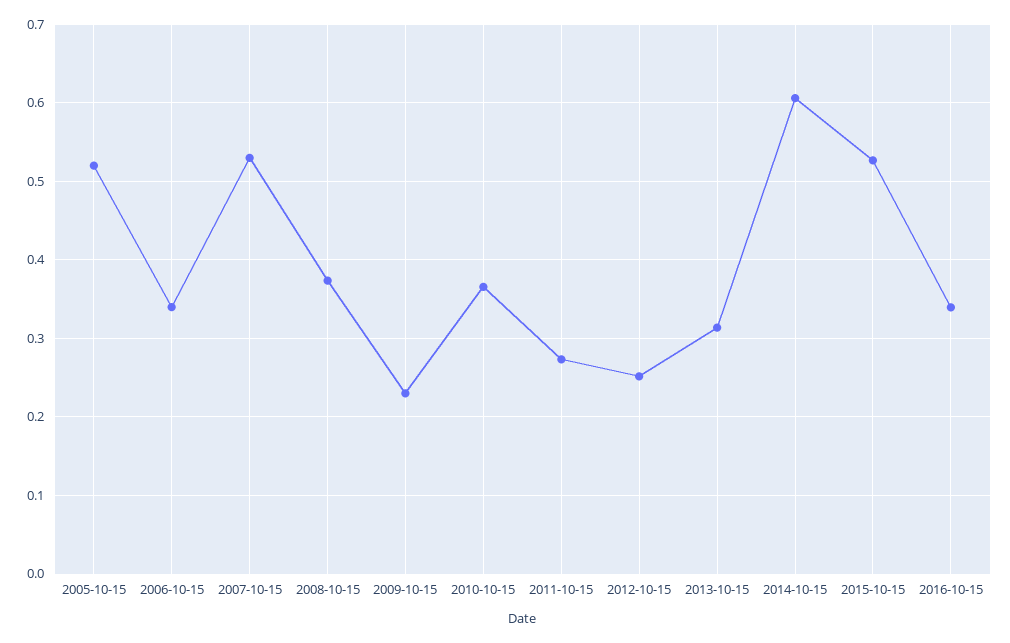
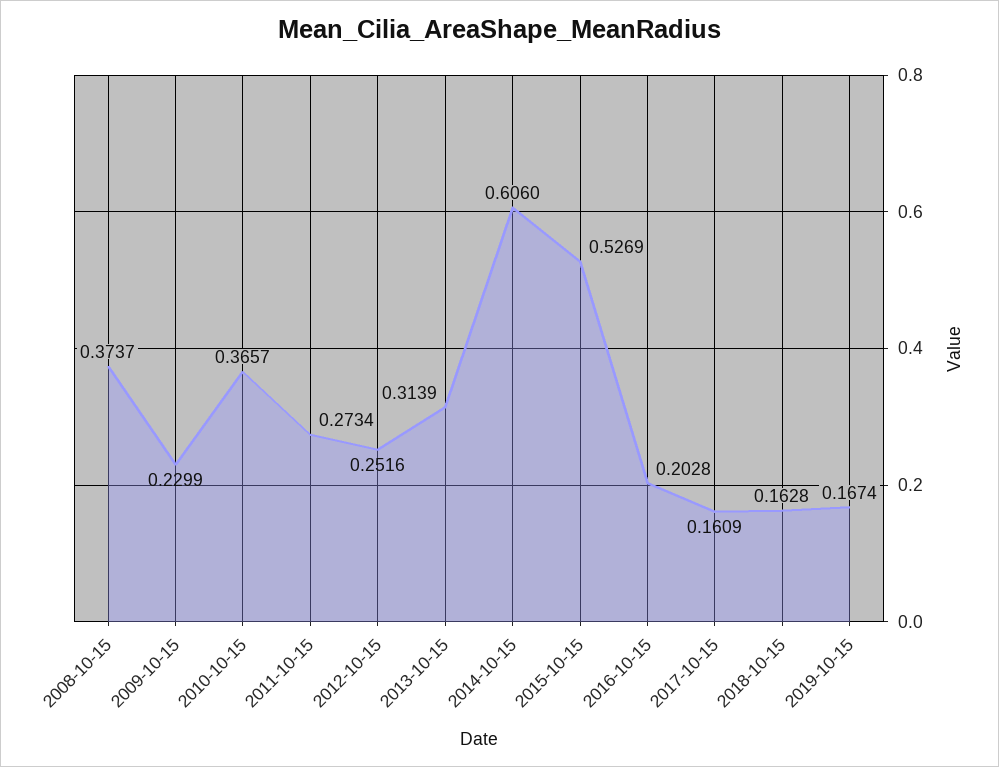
2005-10-15: 0.52 -> none
2006-10-15: 0.34 -> none
2007-10-15: 0.53 -> none
2016-10-15: 0.34 -> 0.2028
2017-10-15: none -> 0.1609
2018-10-15: none -> 0.1628
2019-10-15: none -> 0.1674

